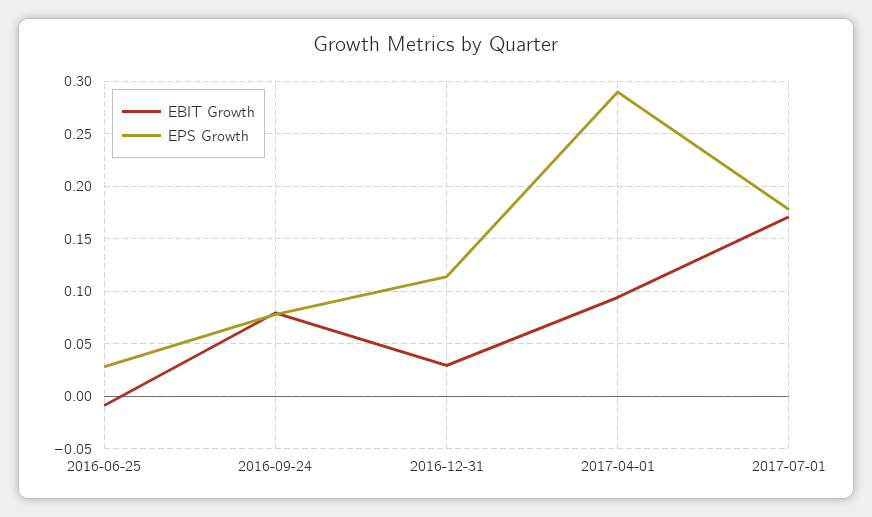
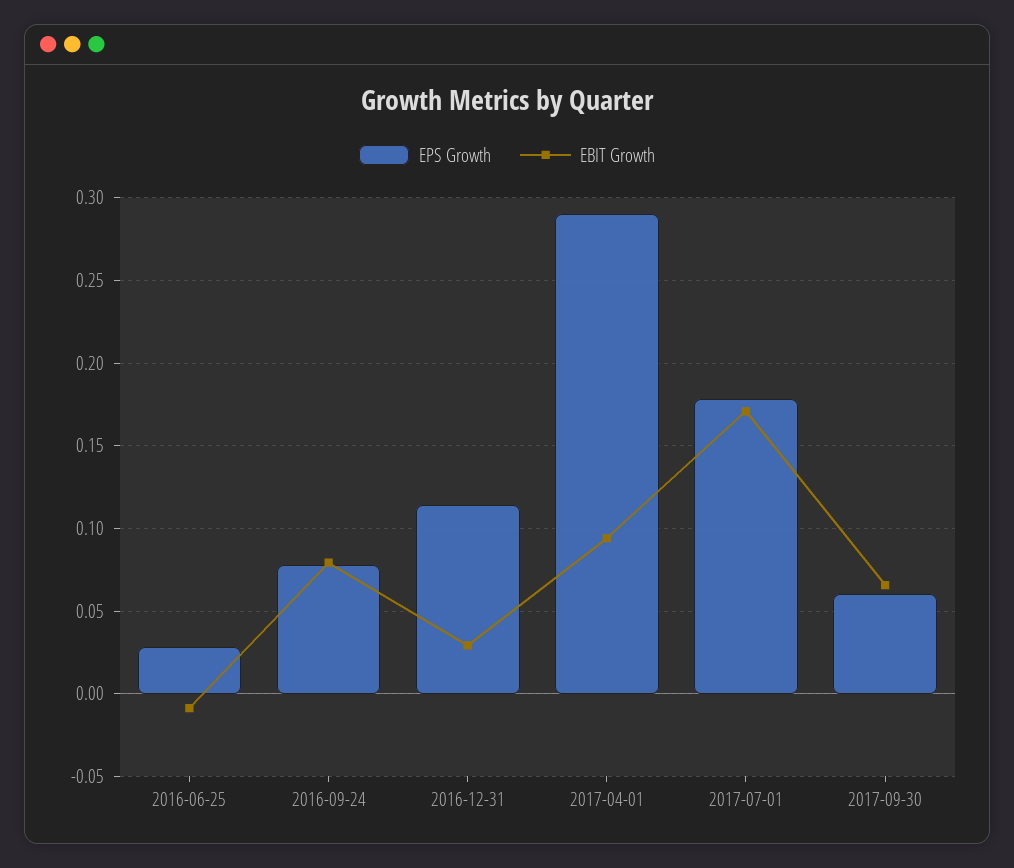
EPS Growth, 2017-09-30: none -> 0.06
EBIT Growth, 2017-09-30: none -> 0.065

